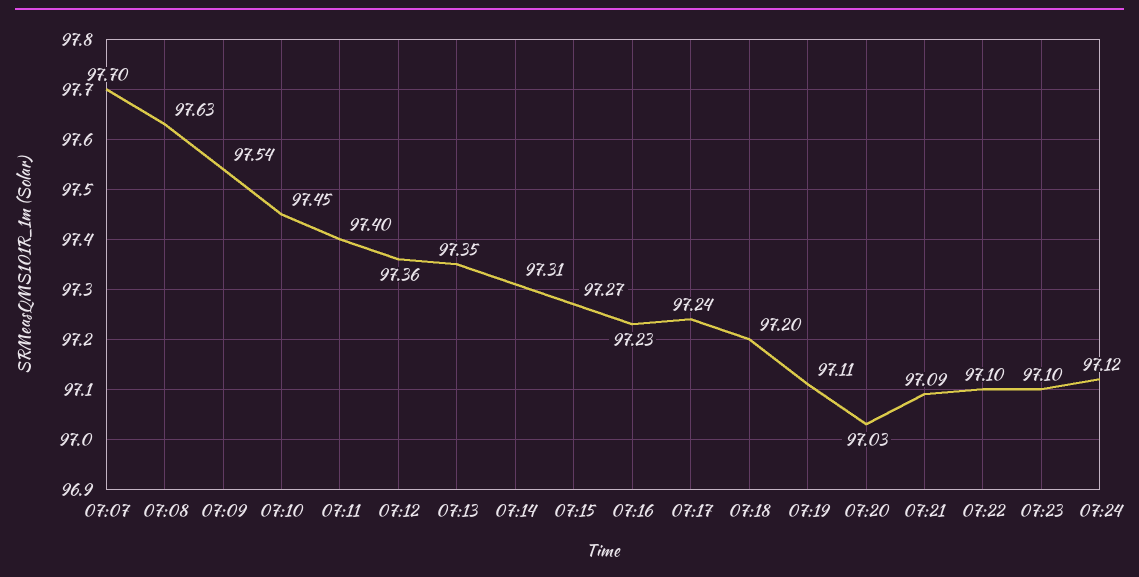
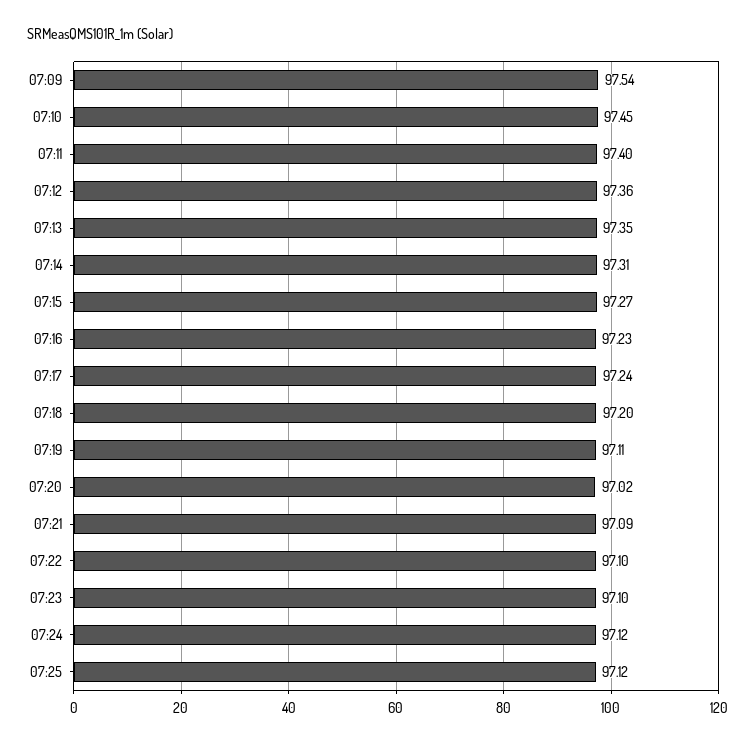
07:07: 97.7 -> none
07:08: 97.63 -> none
07:20: 97.03 -> 97.02
07:25: none -> 97.12

